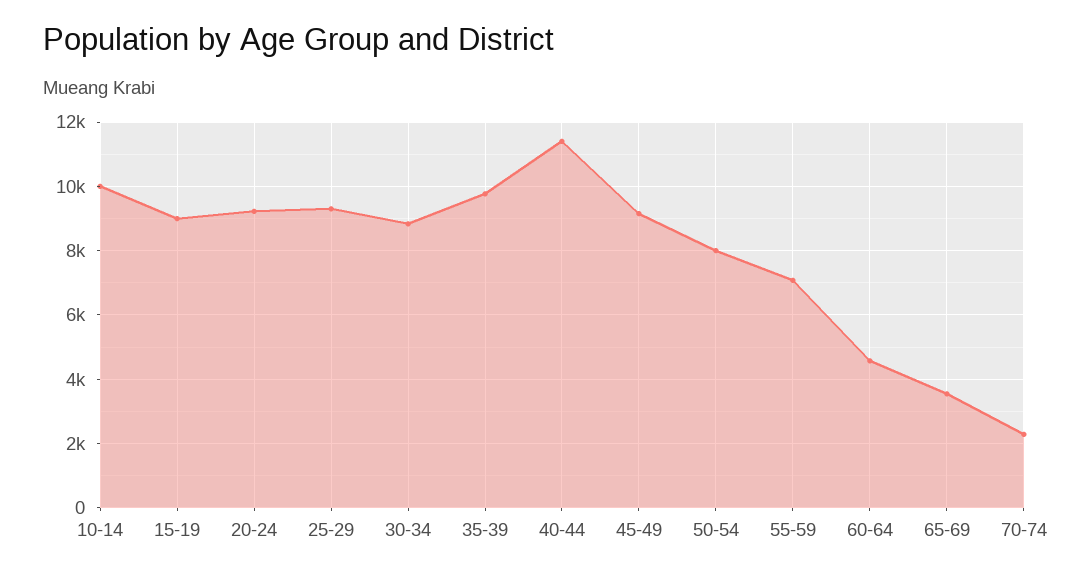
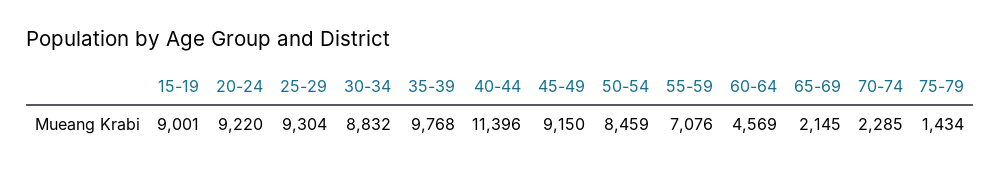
10-14: 10000 -> none
50-54: 8000 -> 8459
65-69: 3600 -> 2145
75-79: none -> 1434

